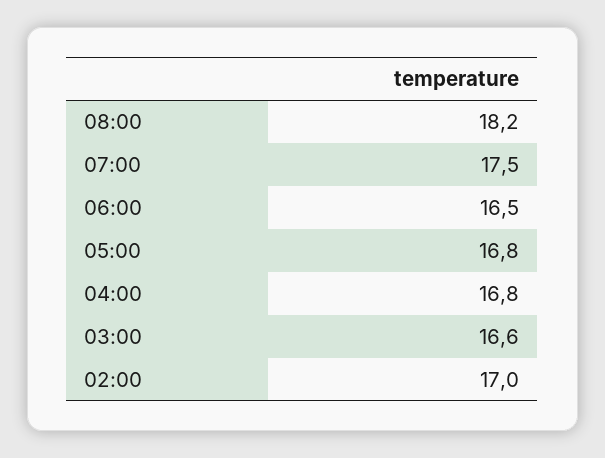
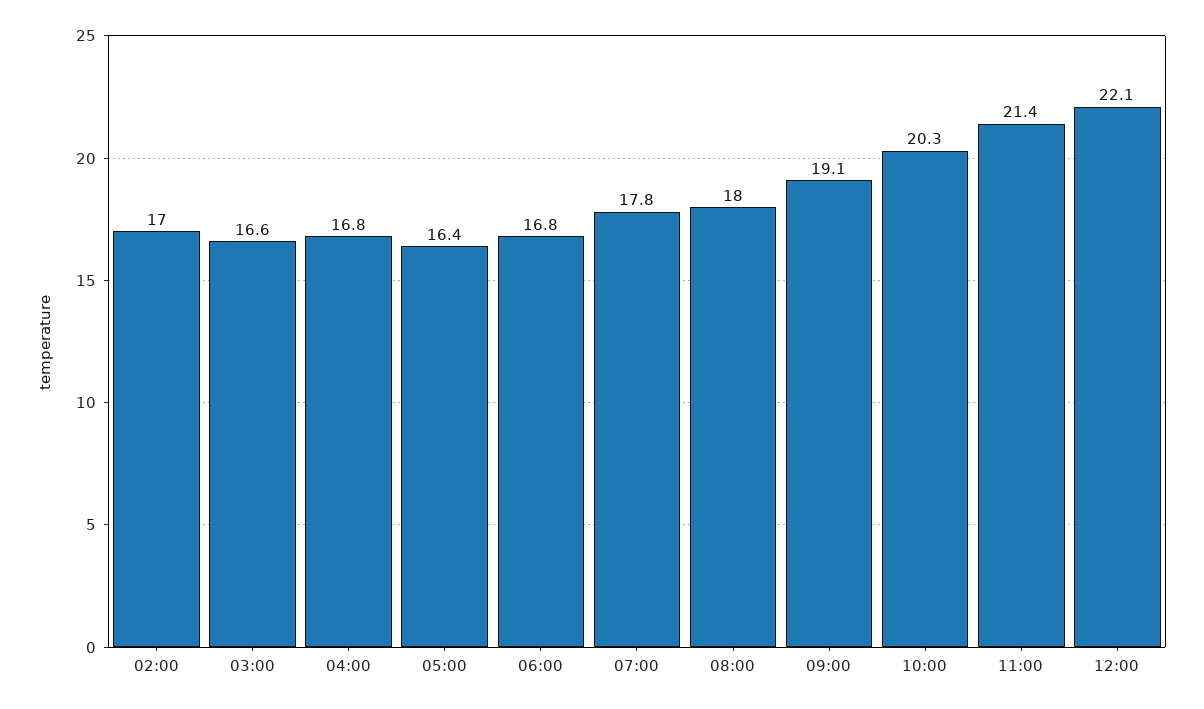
08:00: 18.2 -> 18
07:00: 17.5 -> 17.8
06:00: 16.5 -> 16.8
05:00: 16.8 -> 16.4
09:00: none -> 19.1
10:00: none -> 20.3
11:00: none -> 21.4
12:00: none -> 22.1

